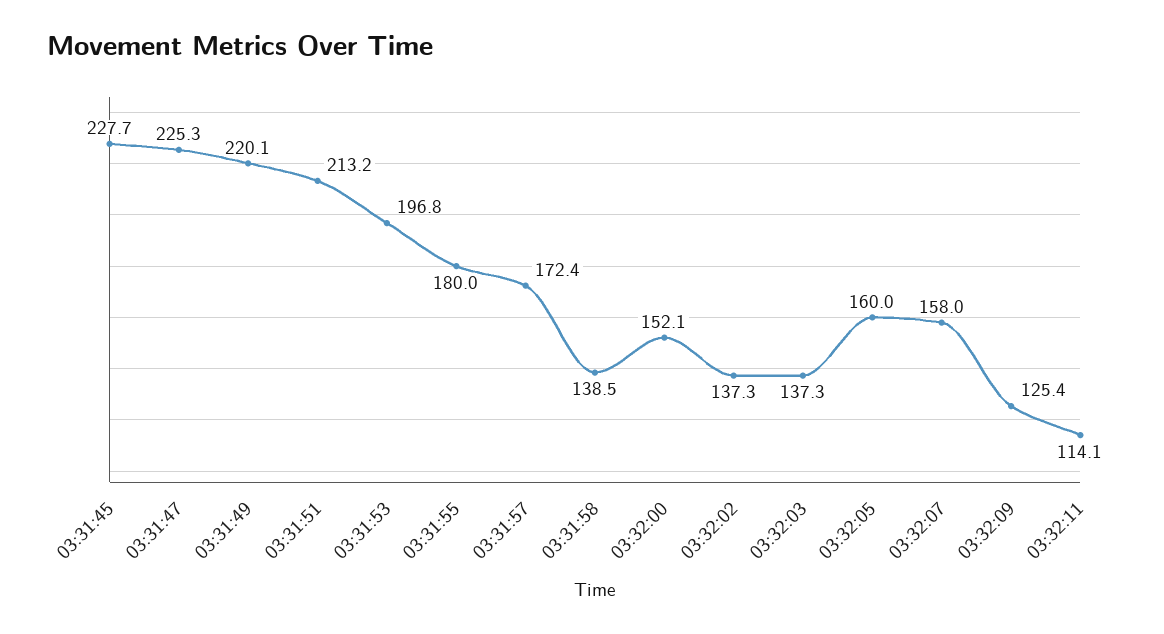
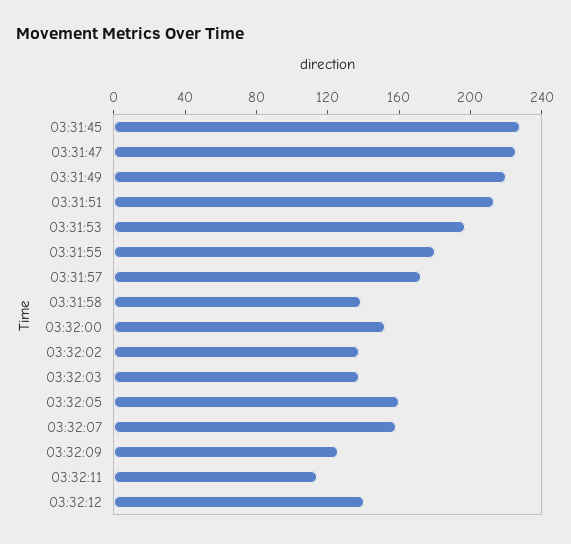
03:32:12: none -> 140

